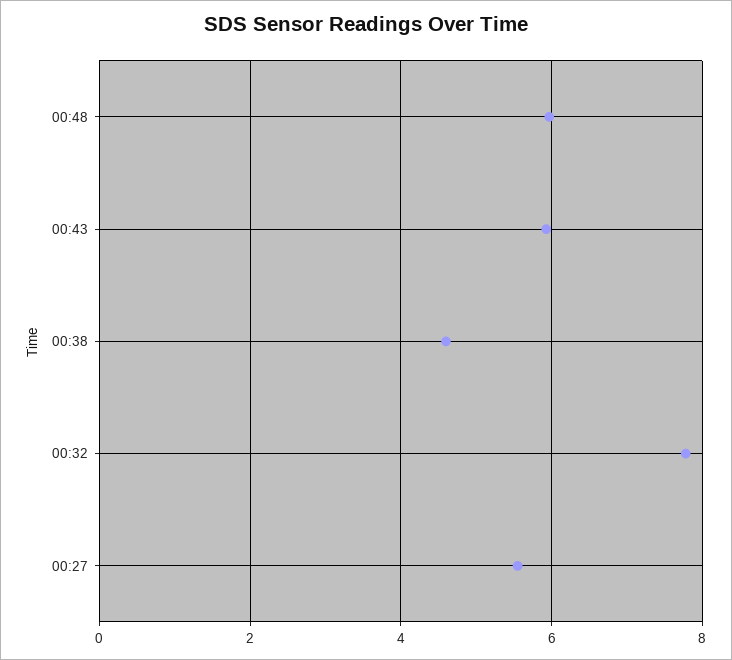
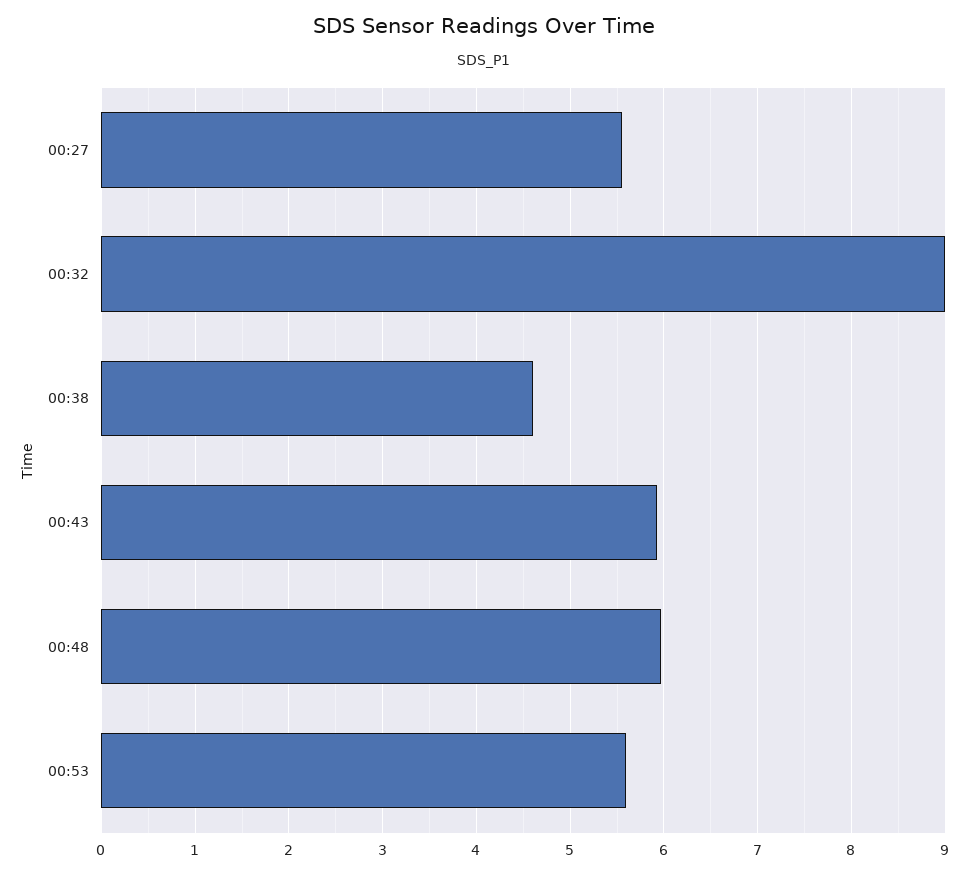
00:32: 7.8 -> 9
00:53: none -> 5.6

